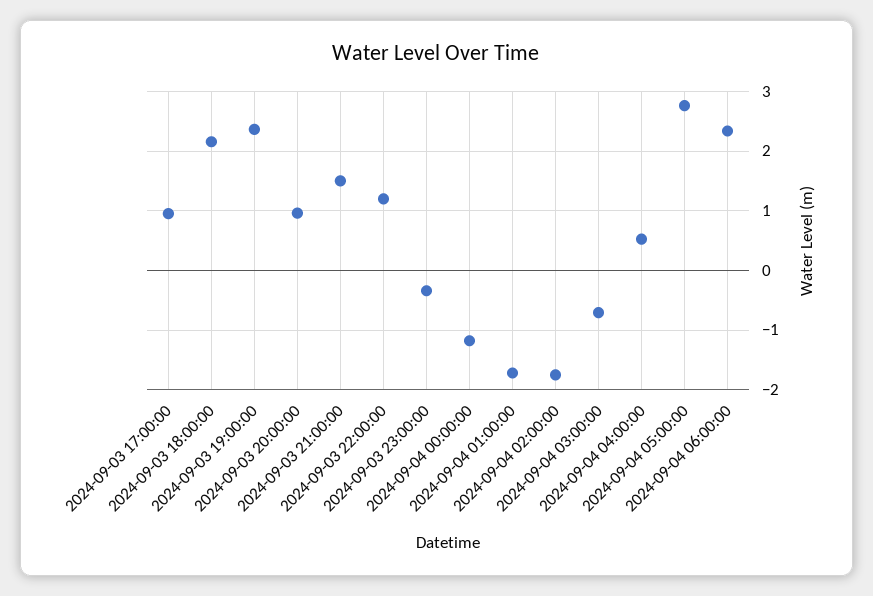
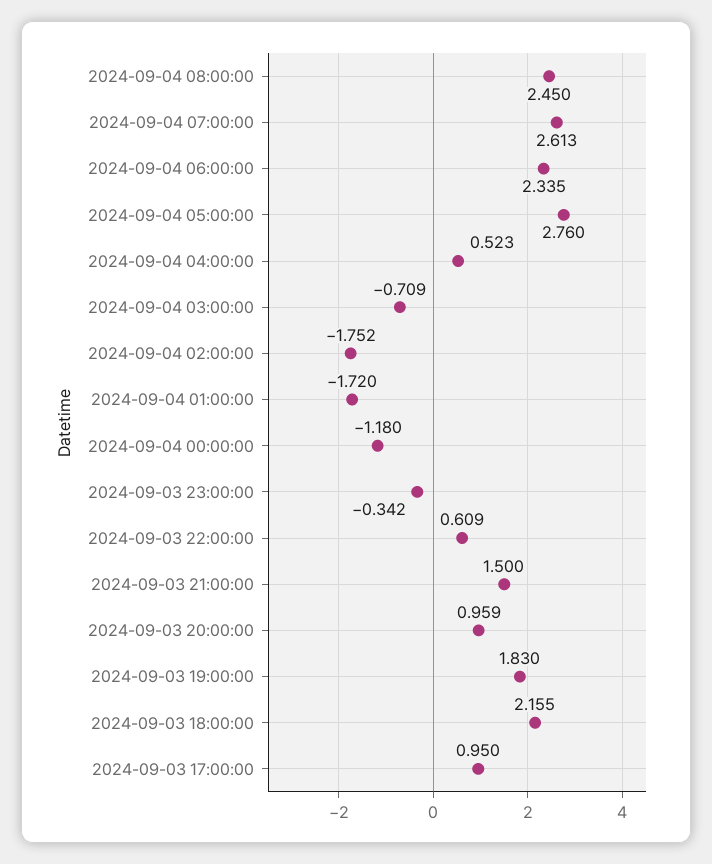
2024-09-03 19:00:00: 2.4 -> 1.83
2024-09-03 22:00:00: 1.2 -> 0.609
2024-09-04 08:00:00: none -> 2.45
2024-09-04 07:00:00: none -> 2.613

